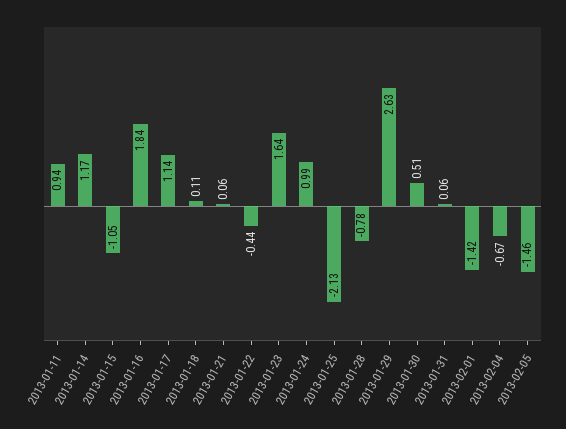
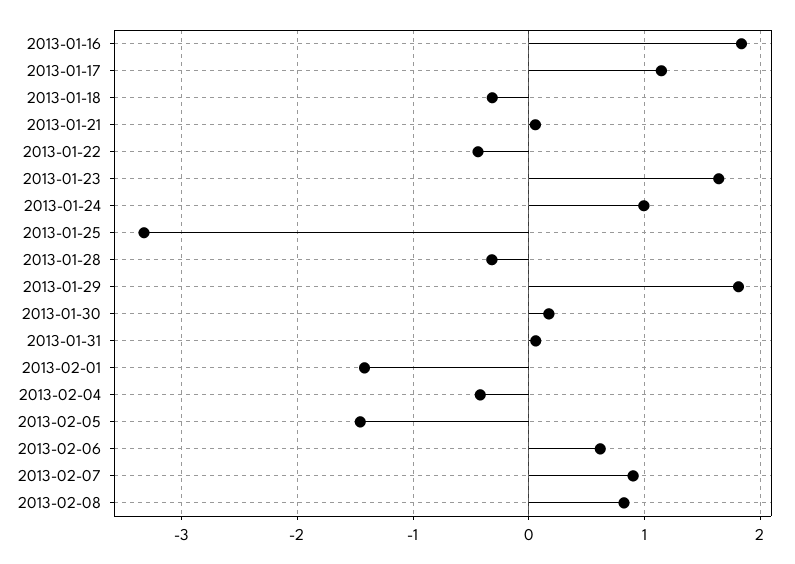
2013-01-11: 0.94 -> none
2013-01-14: 1.17 -> none
2013-01-15: -1.05 -> none
2013-01-18: 0.11 -> -0.3
2013-01-25: -2.13 -> -3.3
2013-01-28: -0.78 -> -0.3
2013-01-29: 2.63 -> 1.8
2013-01-30: 0.51 -> 0.2
2013-02-04: -0.67 -> -0.4
2013-02-06: none -> 0.6
2013-02-07: none -> 0.9
2013-02-08: none -> 0.8

